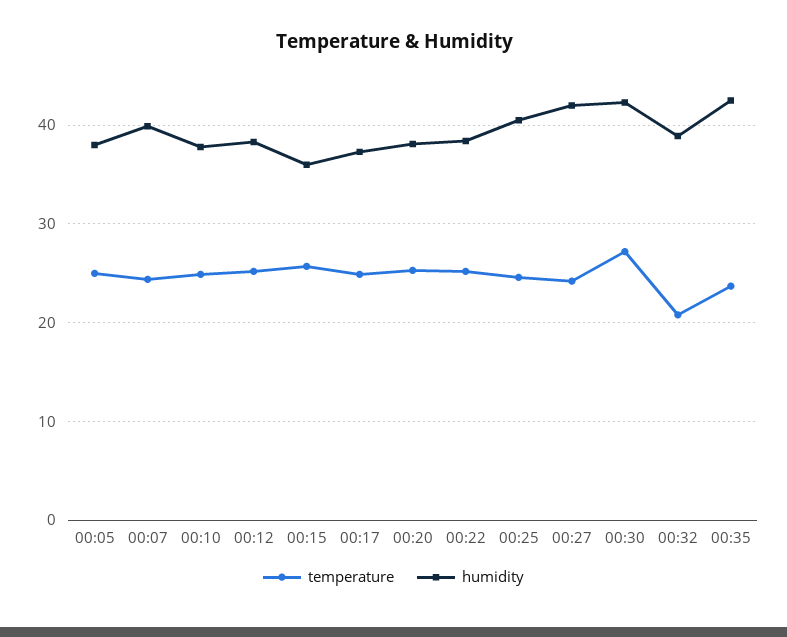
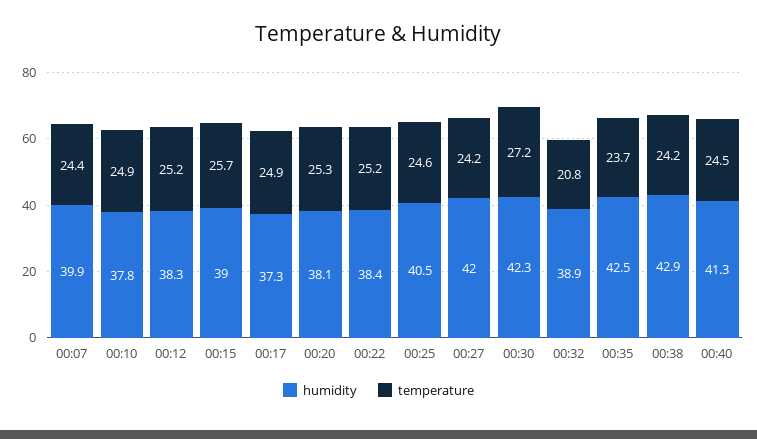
temperature, 00:05: 25 -> none
humidity, 00:05: 38 -> none
humidity, 00:15: 36 -> 39
humidity, 00:38: none -> 42.9
temperature, 00:38: none -> 24.2
humidity, 00:40: none -> 41.3
temperature, 00:40: none -> 24.5

